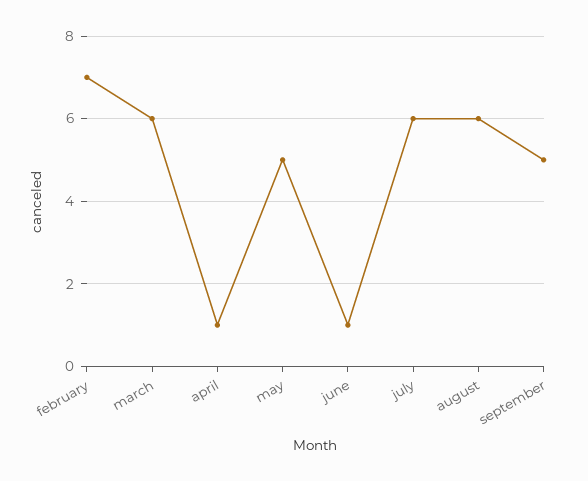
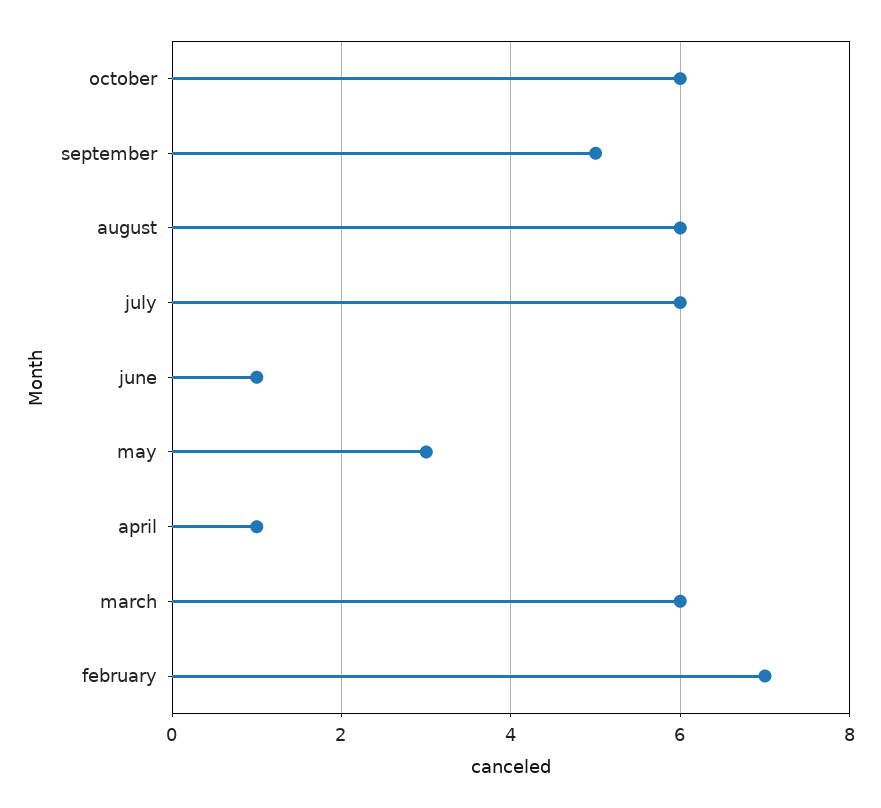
may: 5 -> 3
october: none -> 6

